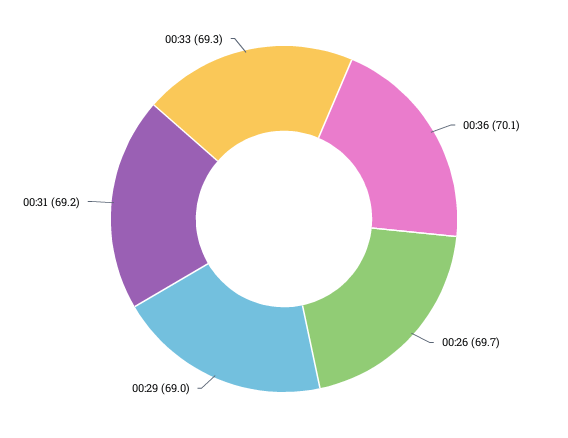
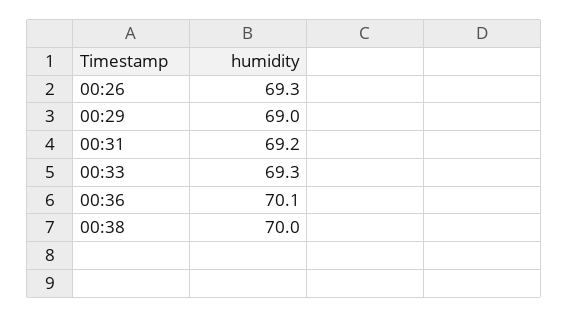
00:26: 69.7 -> 69.3
00:38: none -> 70

